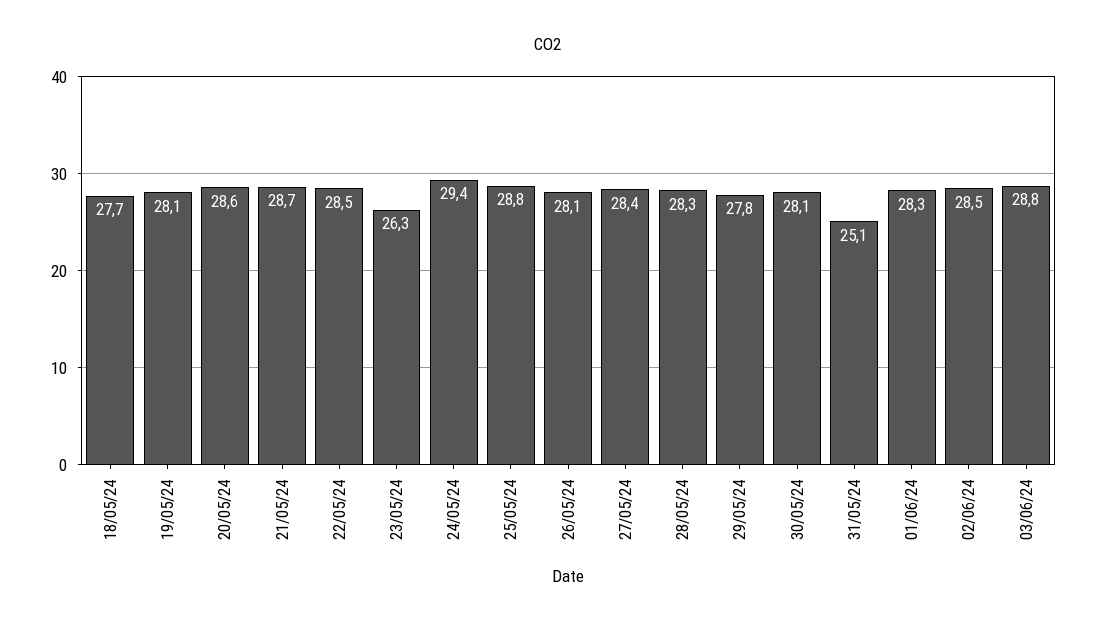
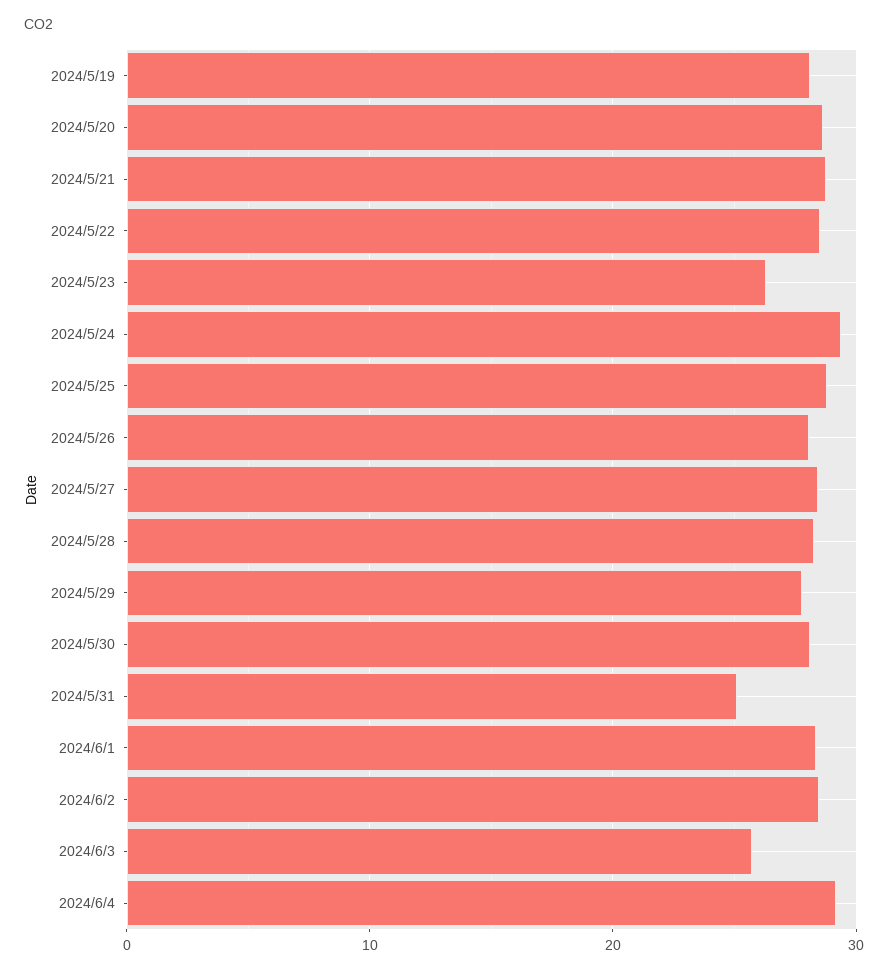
18/05/24: 27.7 -> none
03/06/24: 28.8 -> 26
2024/6/4: none -> 29

